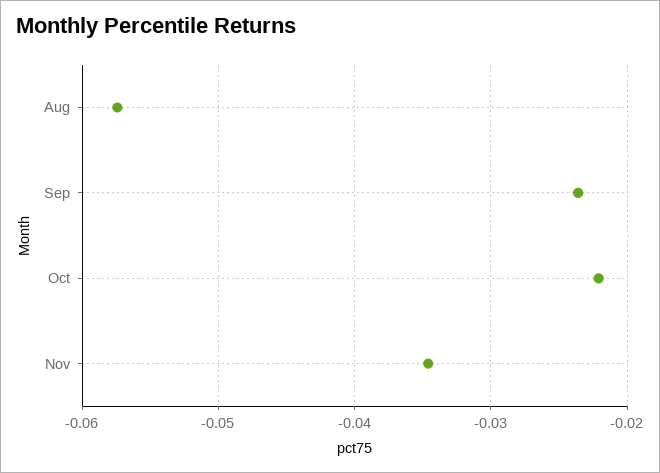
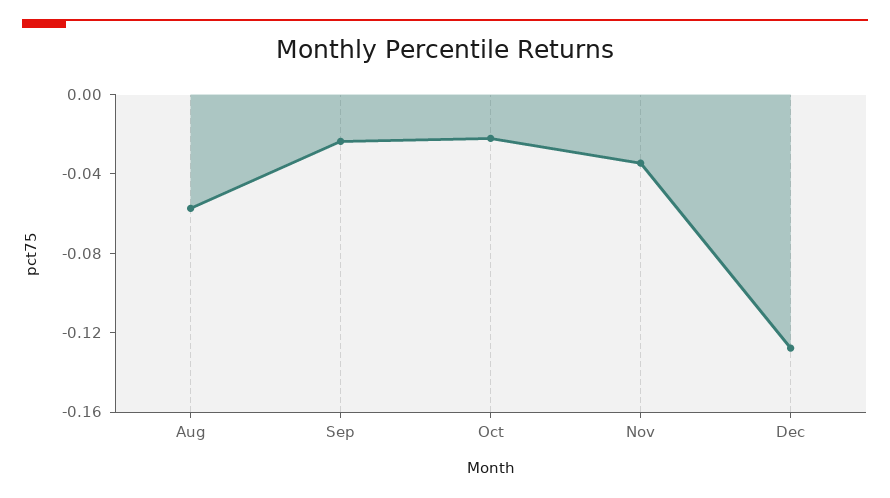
Dec: none -> -0.13

